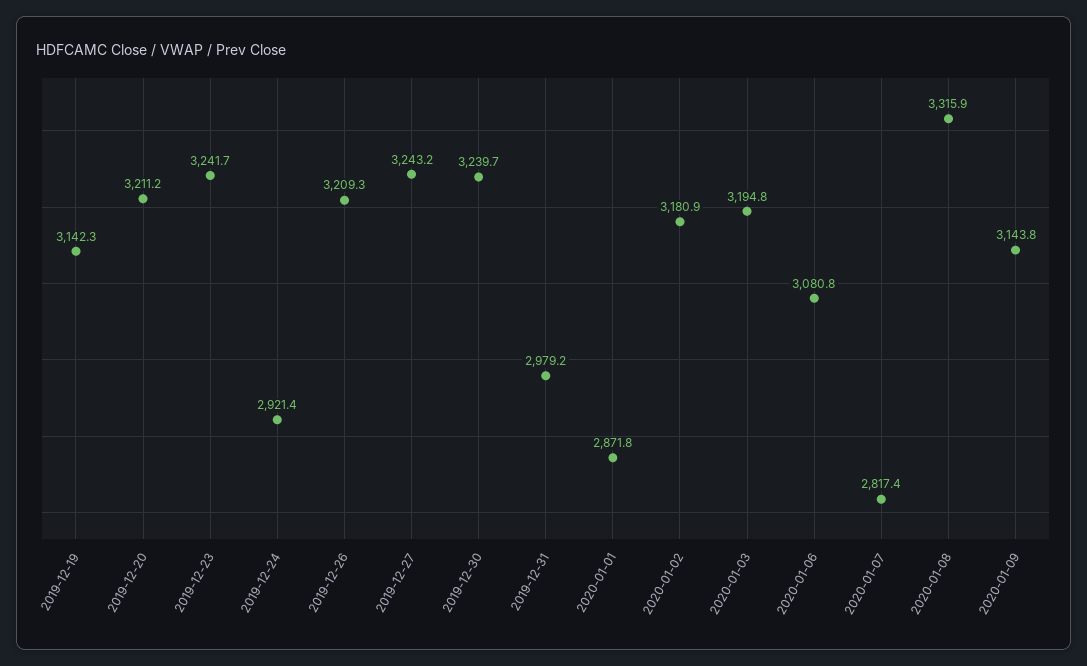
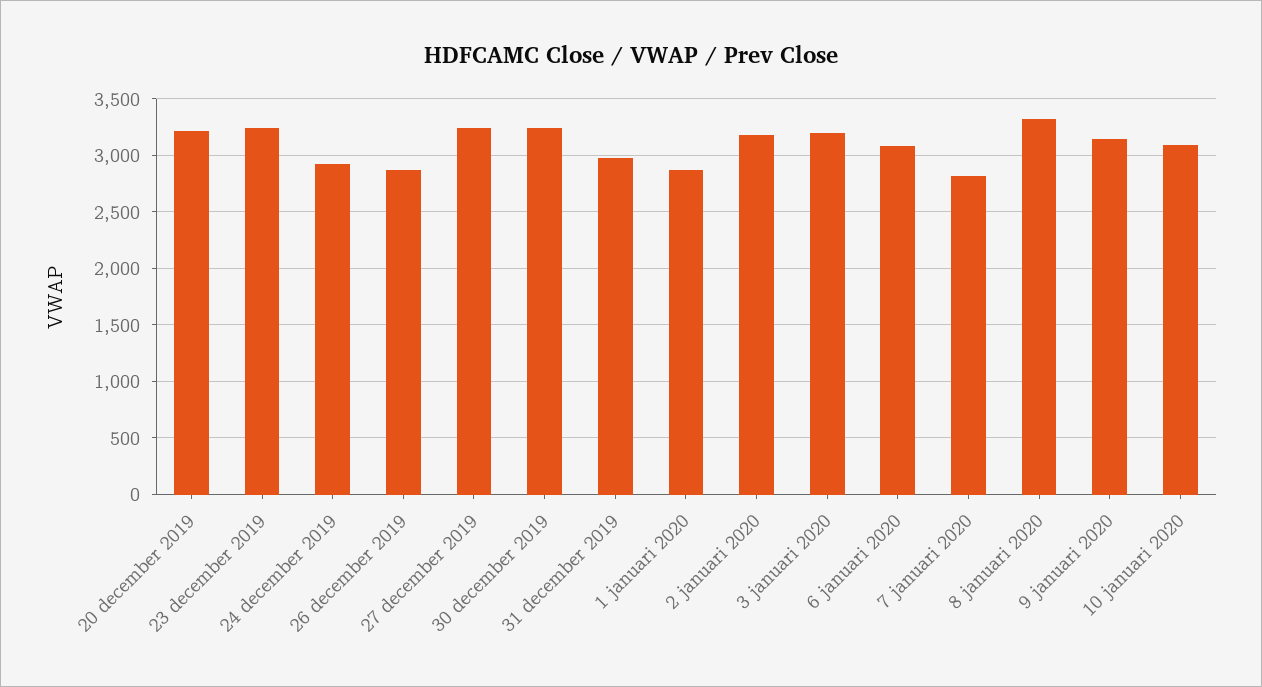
2019-12-19: 3142.3 -> none
2019-12-26: 3209.3 -> 2900
10 januari 2020: none -> 3100

